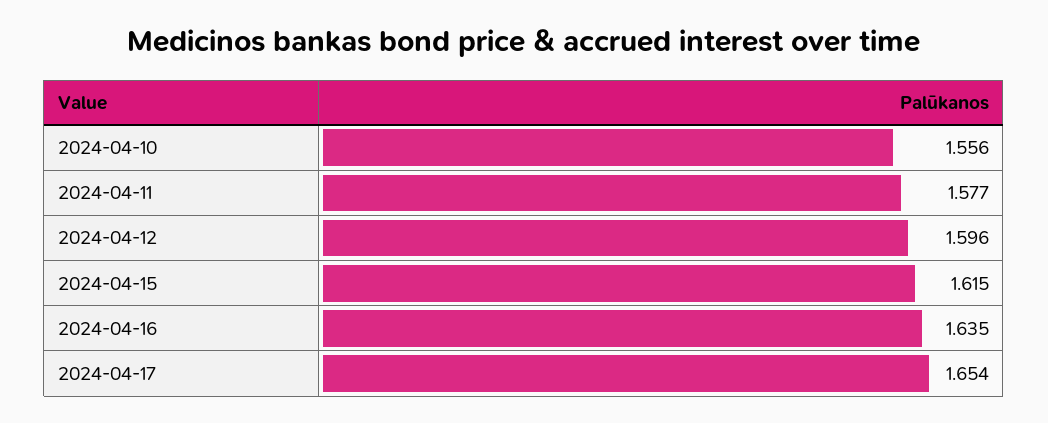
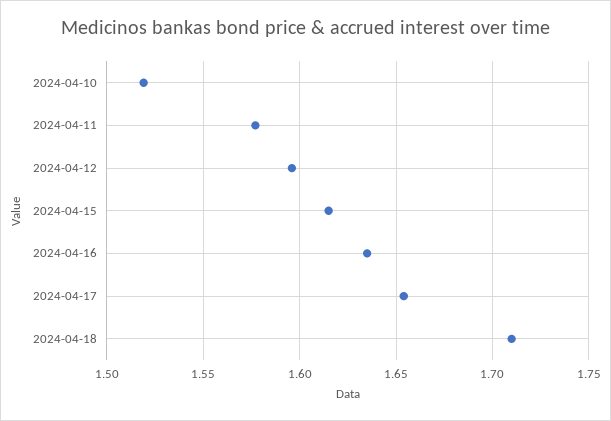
2024-04-10: 1.556 -> 1.52
2024-04-18: none -> 1.71

